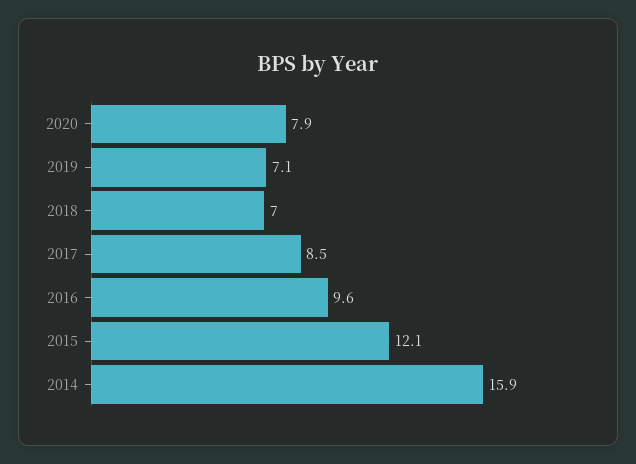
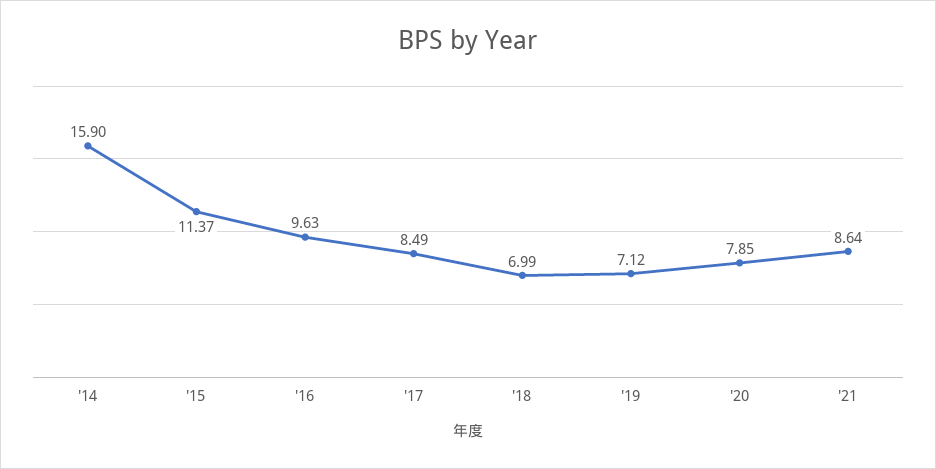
2015: 12.1 -> 11.37
'21: none -> 8.64

